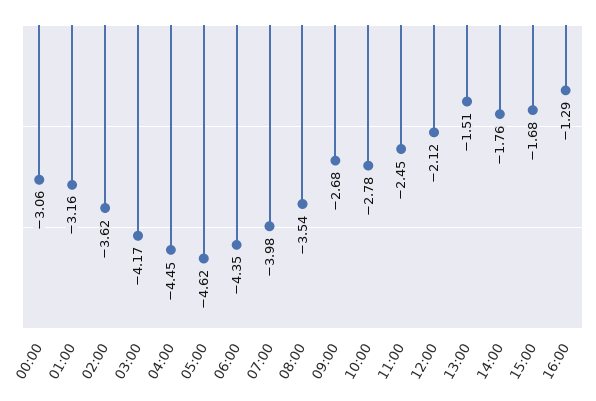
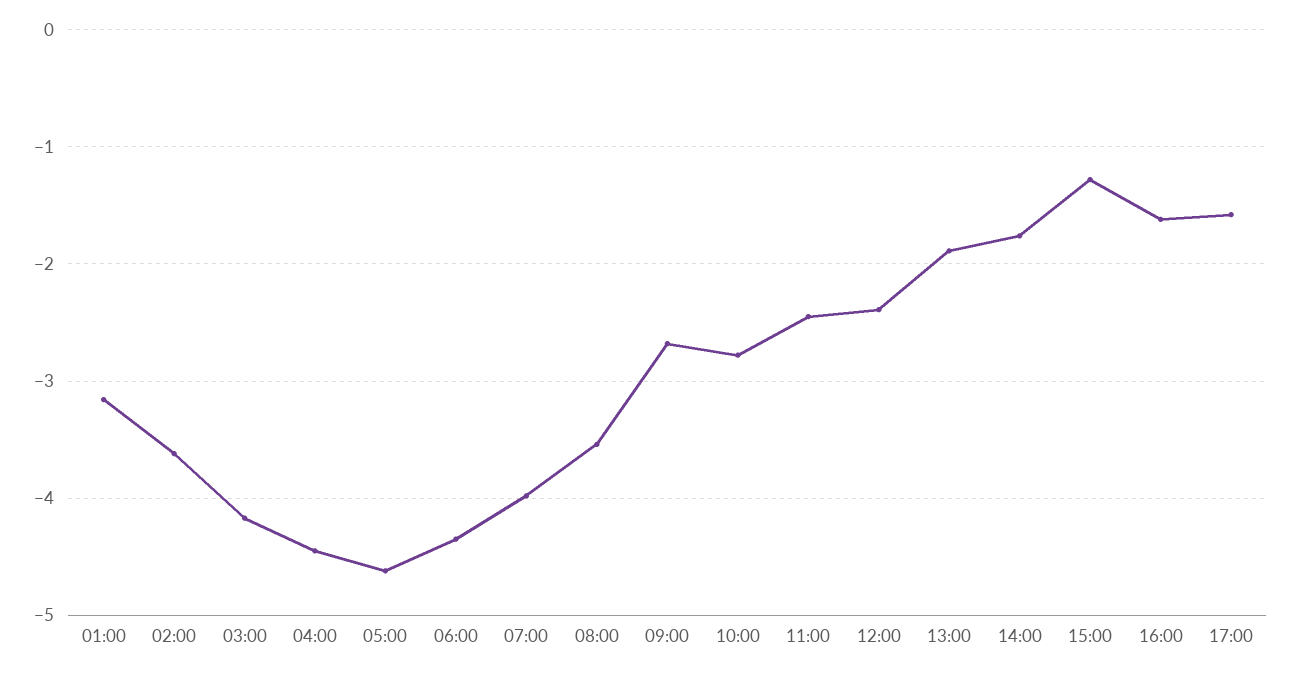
00:00: -3.06 -> none
12:00: -2.12 -> -2.4
13:00: -1.51 -> -1.9
15:00: -1.68 -> -1.3
16:00: -1.29 -> -1.6
17:00: none -> -1.6

